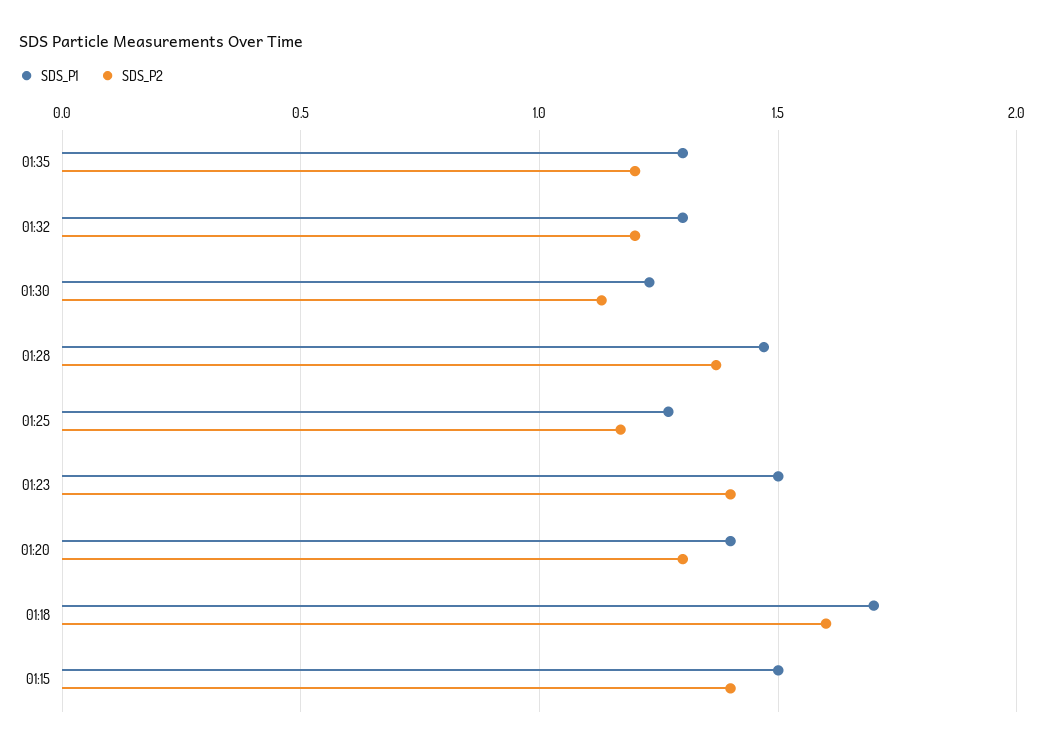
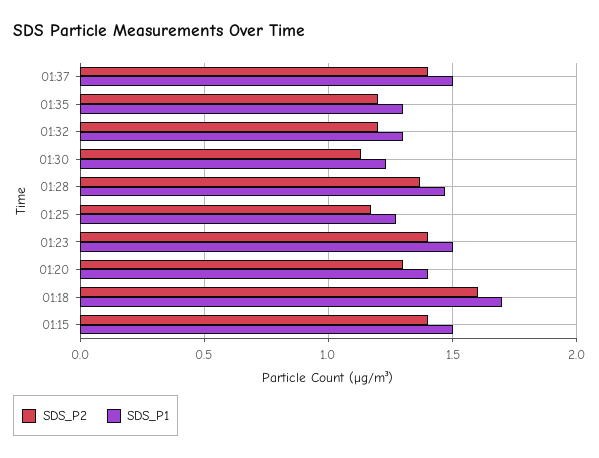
SDS_P2, 01:37: none -> 1.4
SDS_P1, 01:37: none -> 1.5

